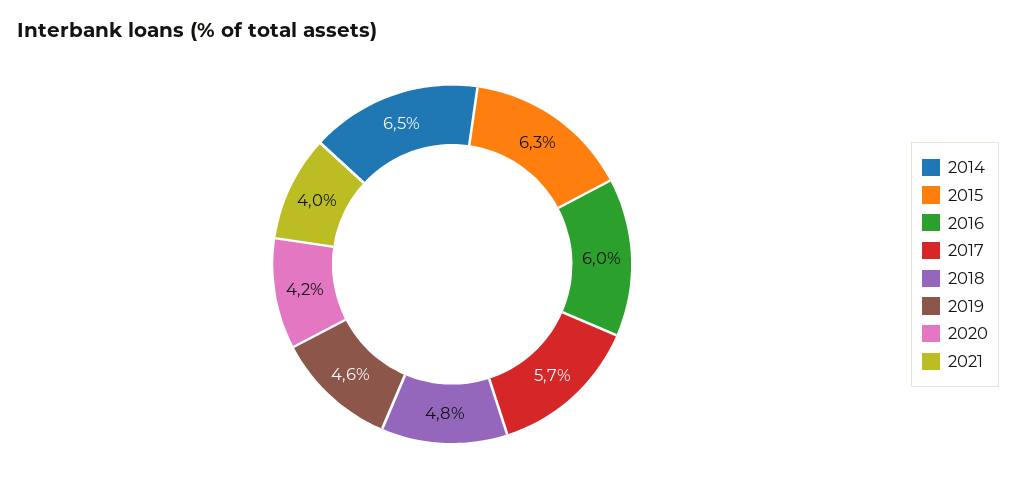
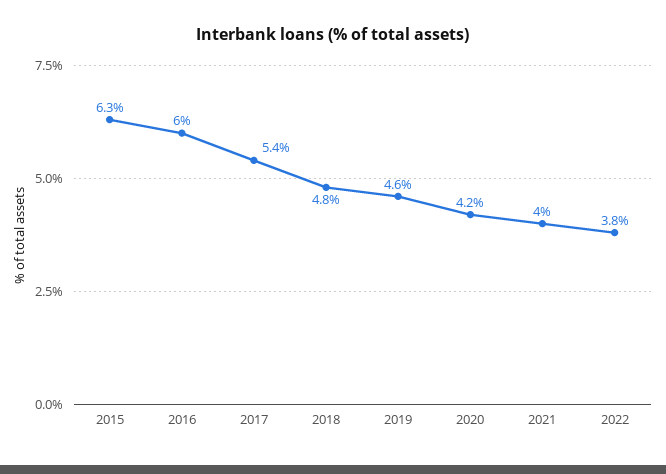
2014: 6.5 -> none
2017: 5.7 -> 5.4
2022: none -> 3.8

